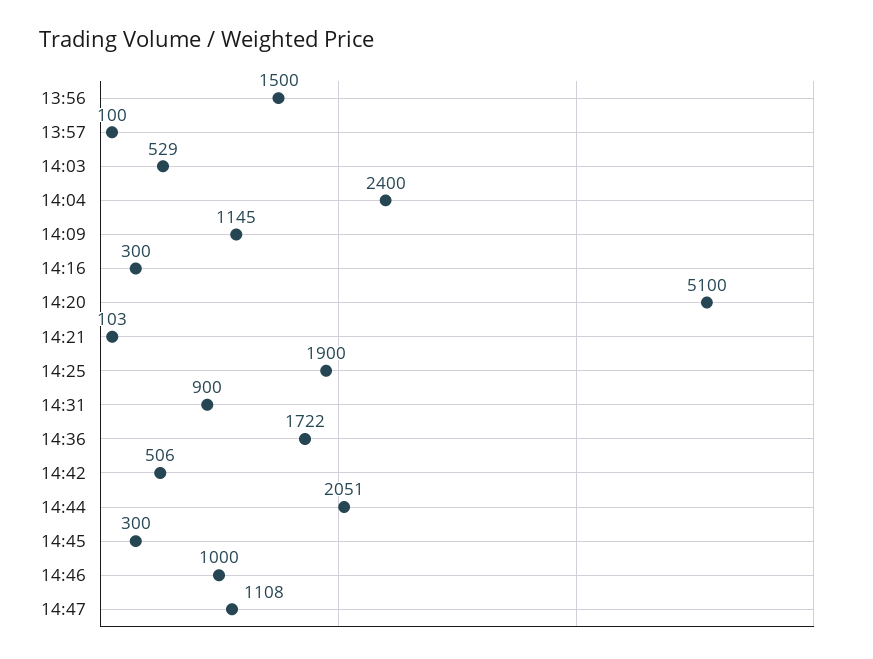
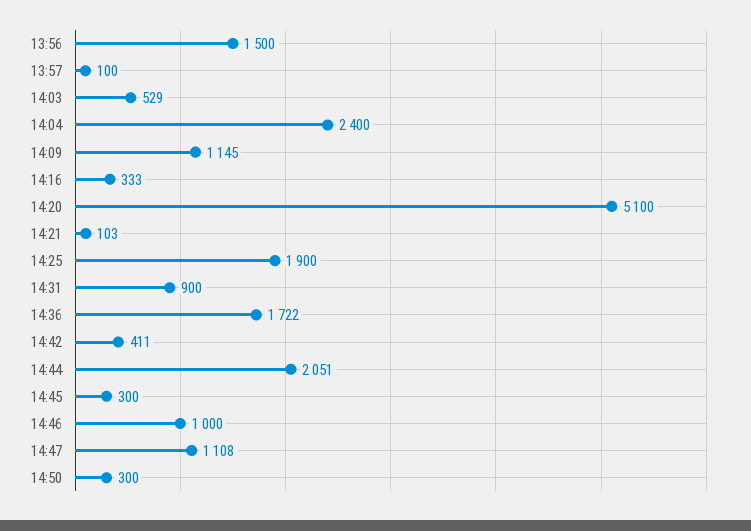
14:16: 300 -> 333
14:42: 506 -> 411
14:50: none -> 300

